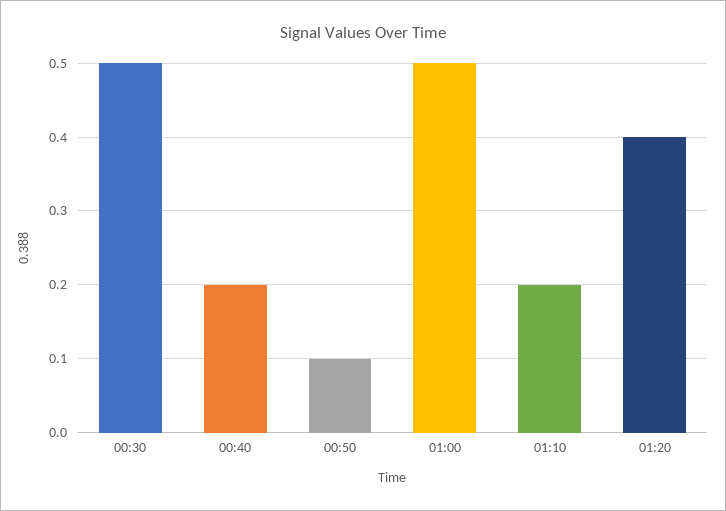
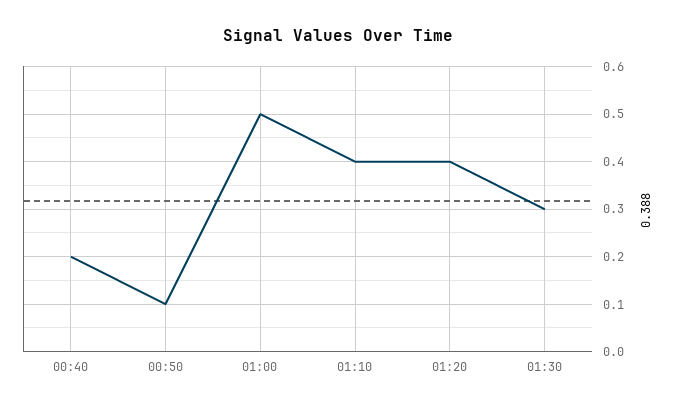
00:30: 0.5 -> none
01:10: 0.2 -> 0.4
01:30: none -> 0.3

